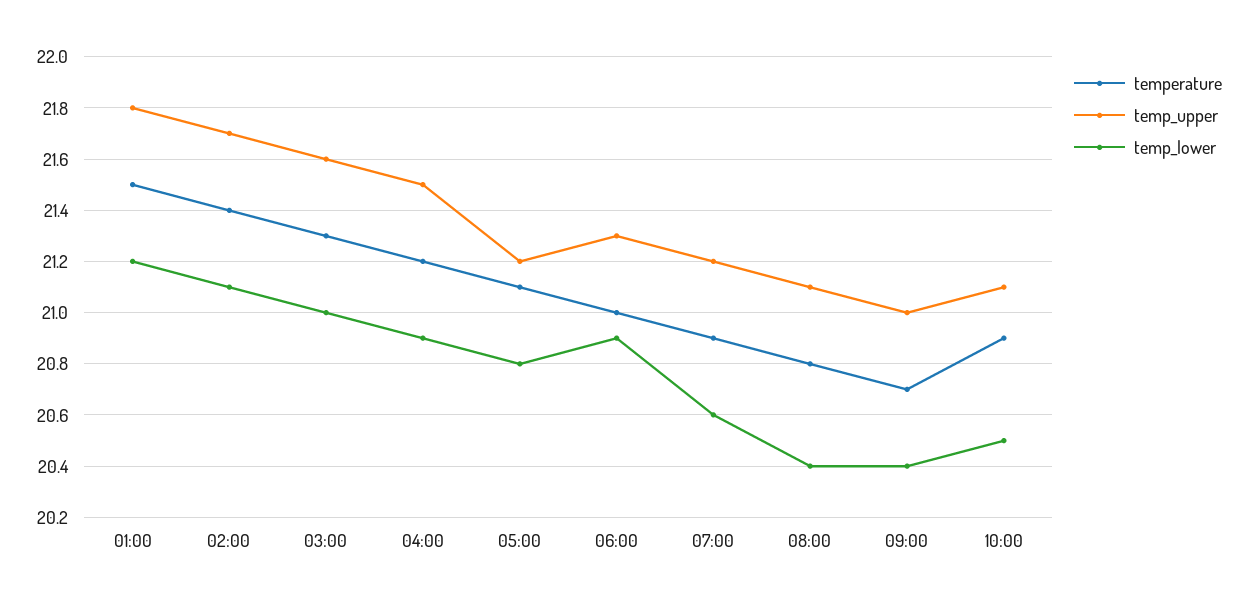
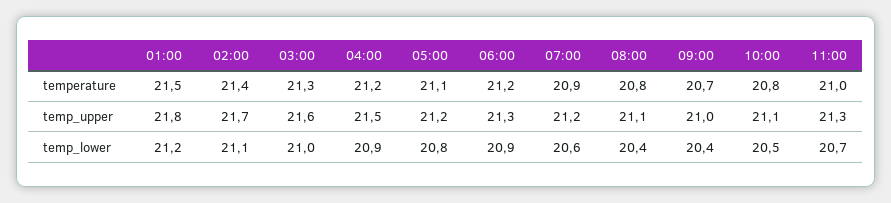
temperature, 06:00: 21 -> 21.2
temperature, 10:00: 20.9 -> 20.8
temperature, 11:00: none -> 21
temp_upper, 11:00: none -> 21.3
temp_lower, 11:00: none -> 20.7

